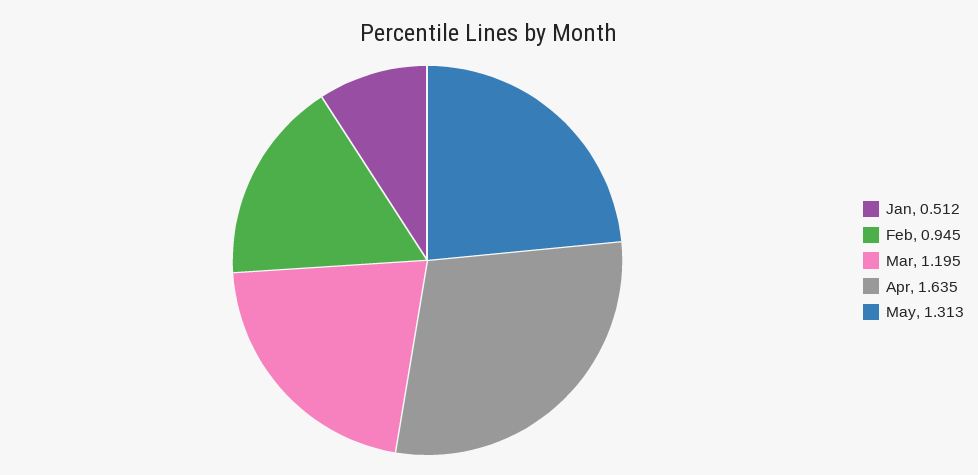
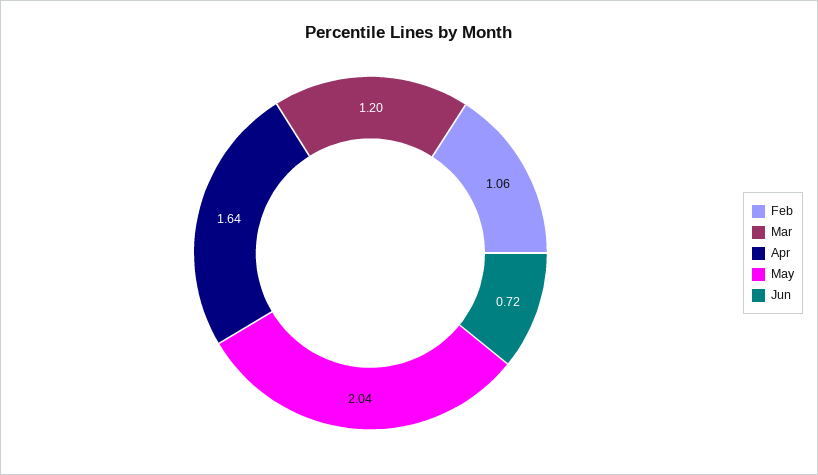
Jan: 0.512 -> none
Feb: 0.945 -> 1.06
May: 1.313 -> 2.04
Jun: none -> 0.72

